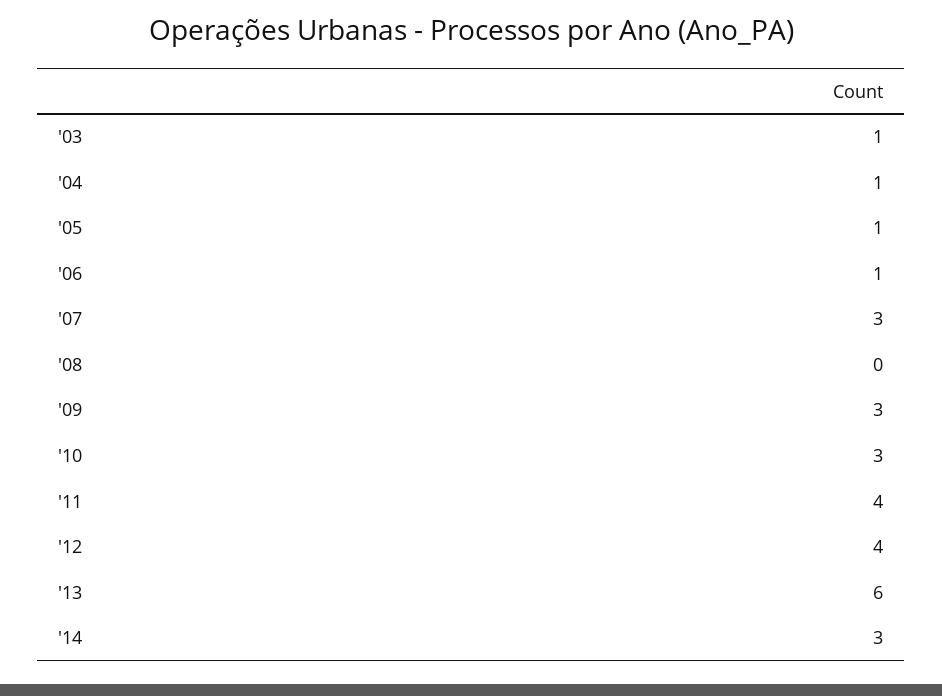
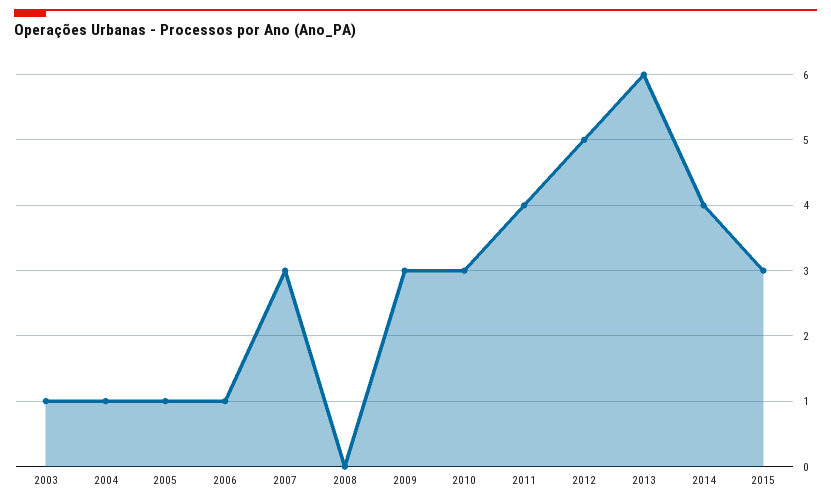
'12: 4 -> 5
'14: 3 -> 4
2015: none -> 3

